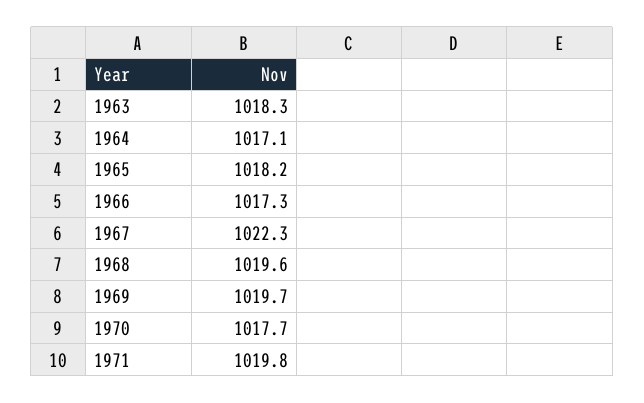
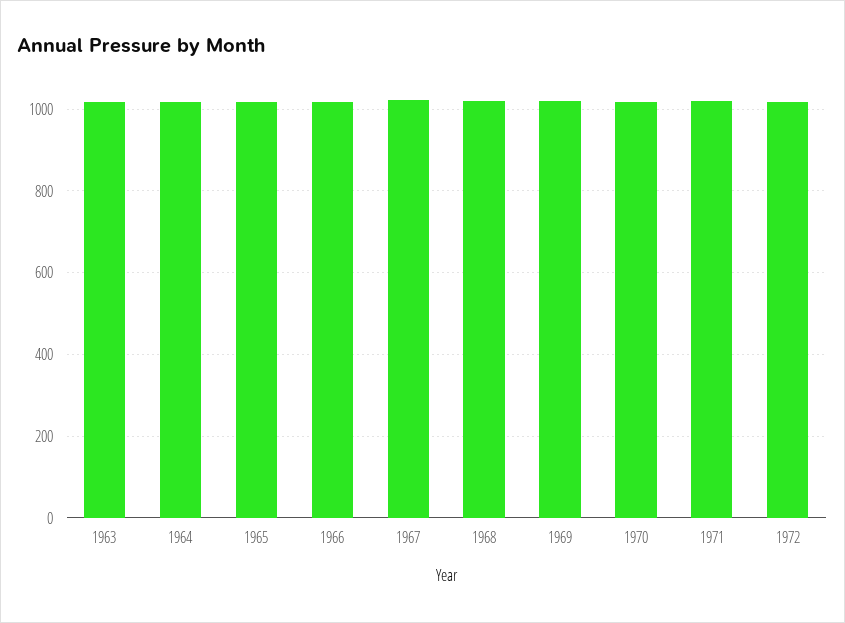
1972: none -> 1020

